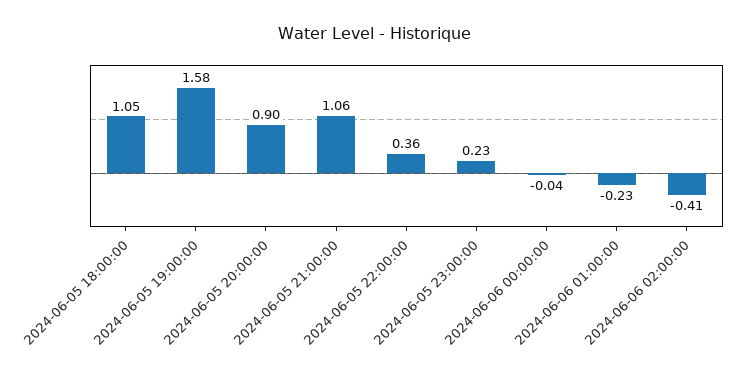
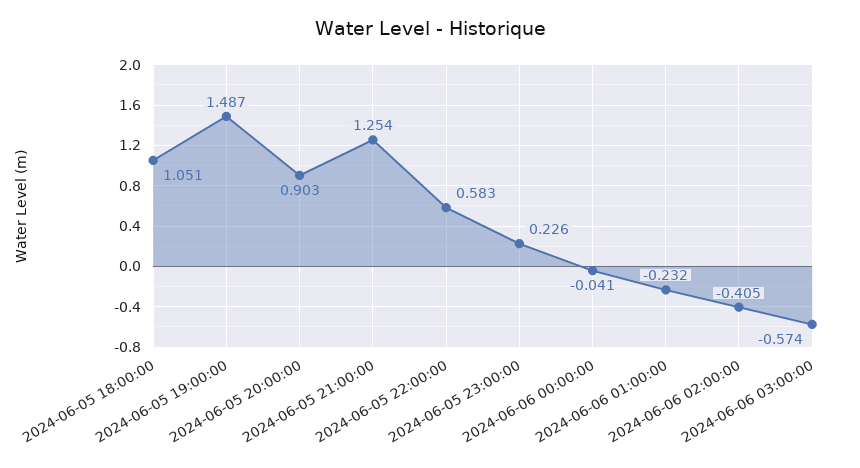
2024-06-05 19:00:00: 1.58 -> 1.487
2024-06-05 21:00:00: 1.06 -> 1.254
2024-06-05 22:00:00: 0.36 -> 0.583
2024-06-06 03:00:00: none -> -0.574

